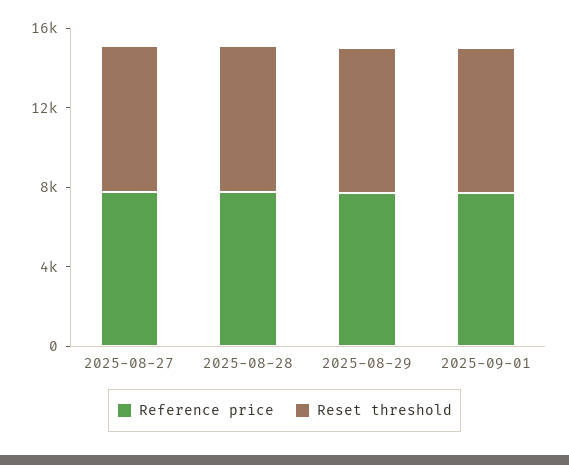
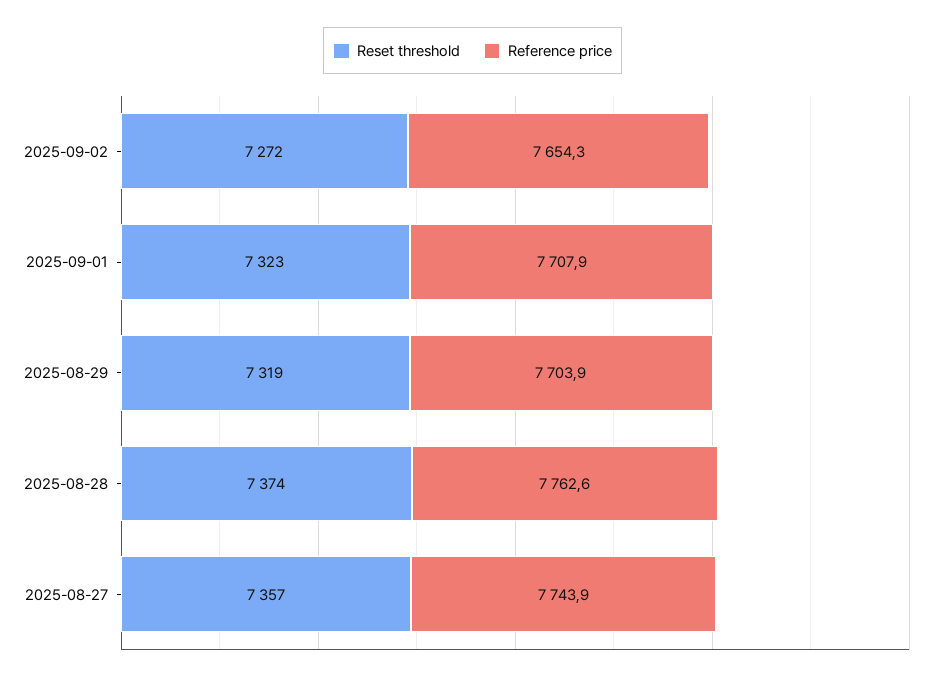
Reset threshold, 2025-09-02: none -> 7272
Reference price, 2025-09-02: none -> 7654.3

